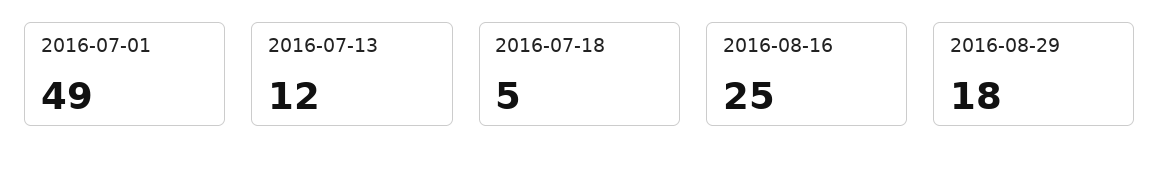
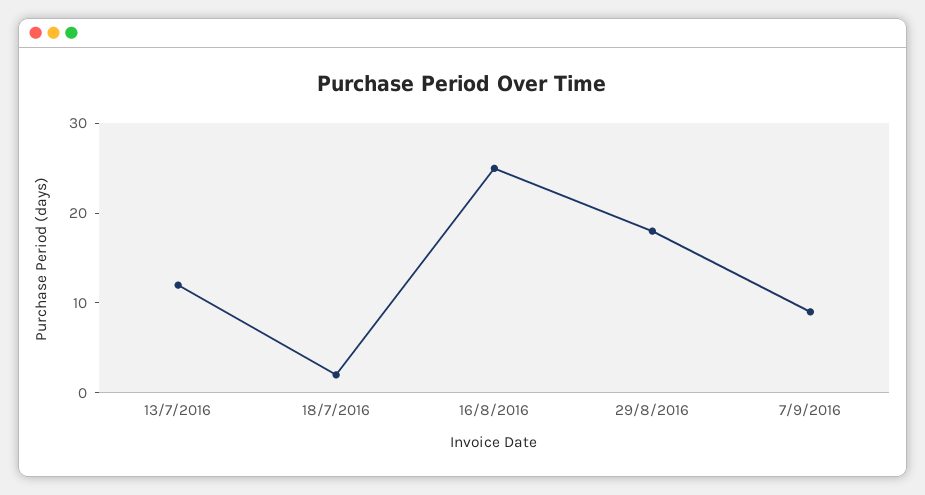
2016-07-01: 49 -> none
2016-07-18: 5 -> 2
7/9/2016: none -> 9

